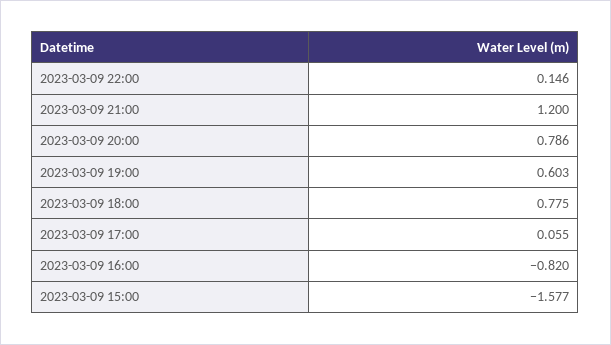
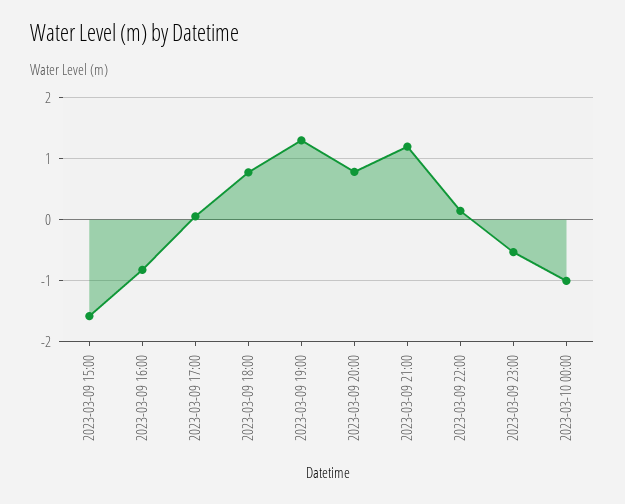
2023-03-09 19:00: 0.603 -> 1.3
2023-03-09 23:00: none -> -0.5
2023-03-10 00:00: none -> -1

